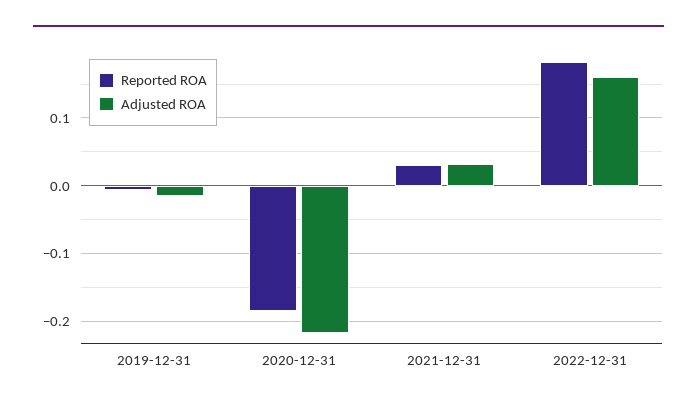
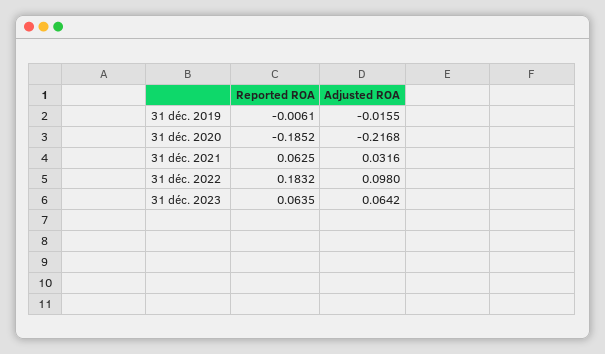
Reported ROA, 2021-12-31: 0.03 -> 0.0625
Adjusted ROA, 2022-12-31: 0.16 -> 0.098
Reported ROA, 31 déc. 2023: none -> 0.0635
Adjusted ROA, 31 déc. 2023: none -> 0.0642

